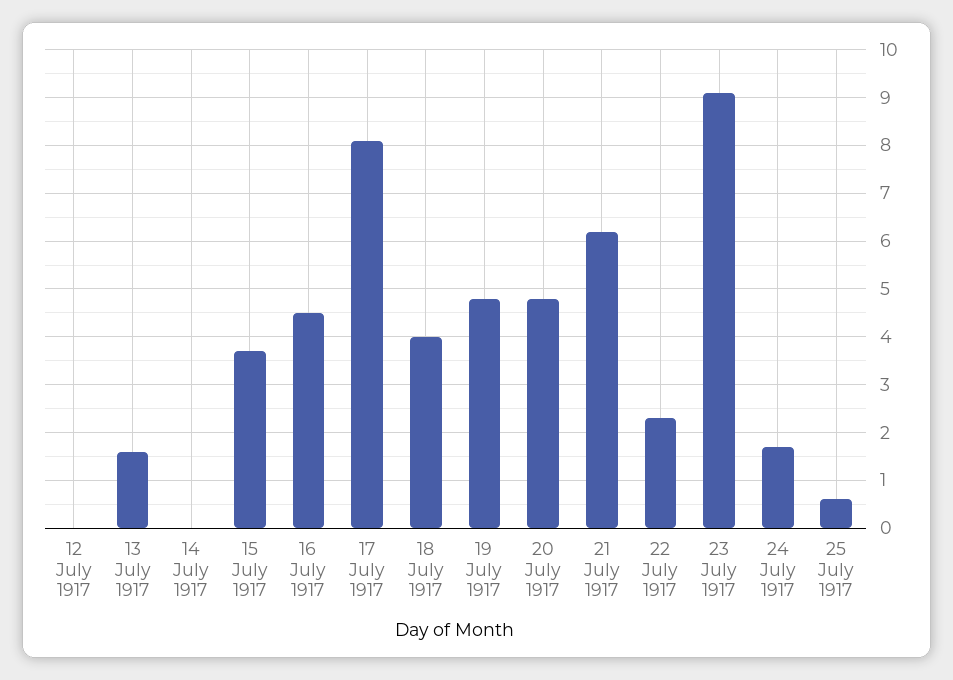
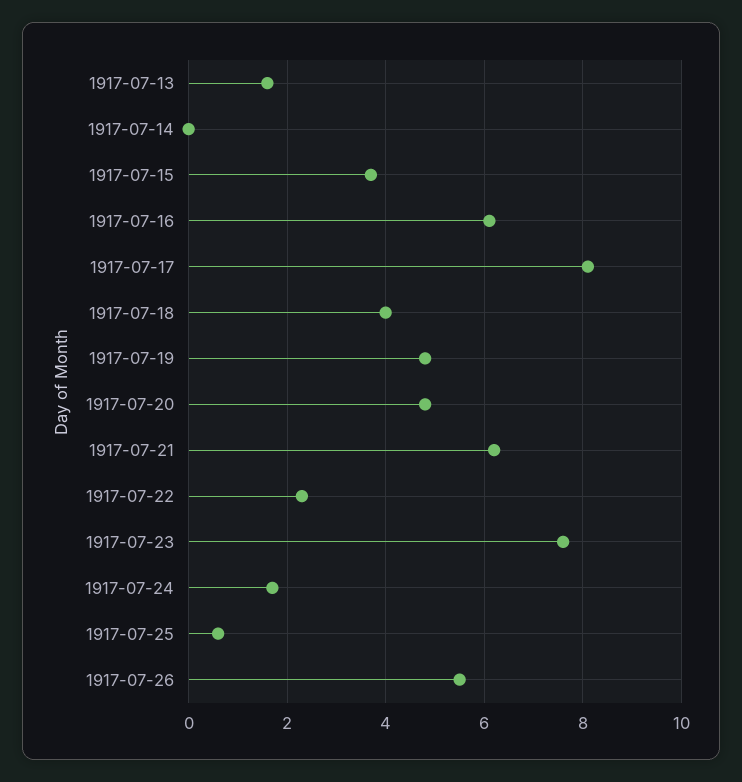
12 July 1917: 0 -> none
16 July 1917: 4.5 -> 6
23 July 1917: 9 -> 7.5
1917-07-26: none -> 5.5

